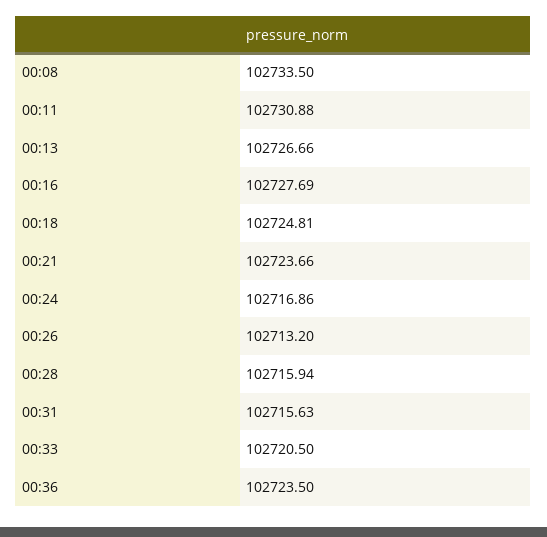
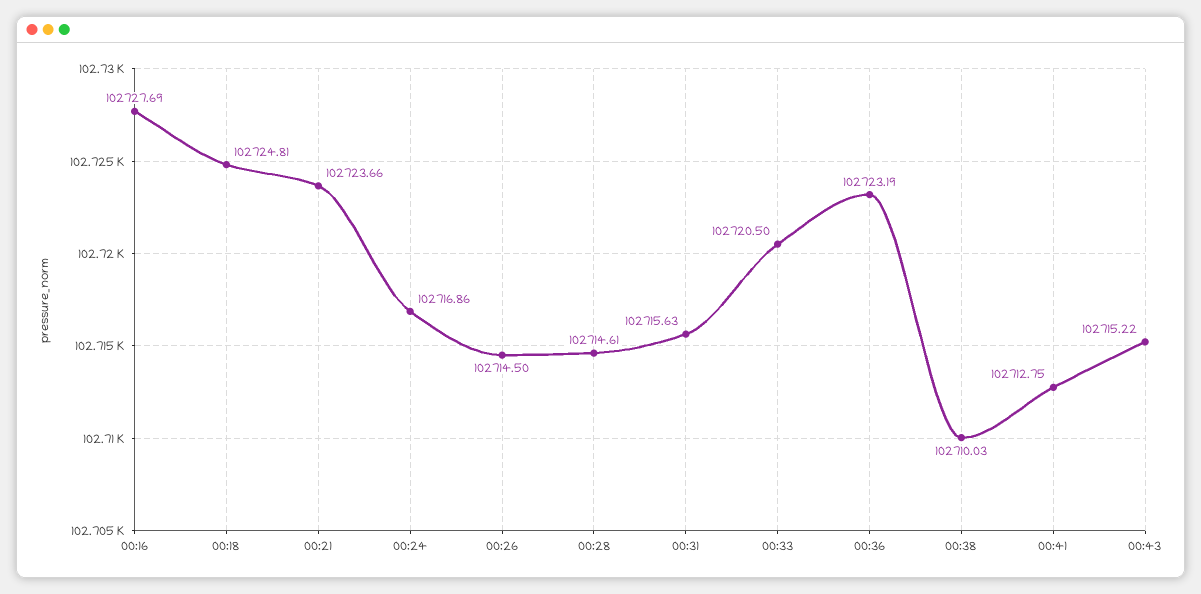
00:08: 102733.5 -> none
00:11: 102730.88 -> none
00:13: 102726.66 -> none
00:26: 102713.2 -> 102714.5
00:28: 102715.94 -> 102714.61
00:36: 102723.5 -> 102723.19
00:38: none -> 102710.03
00:41: none -> 102712.75
00:43: none -> 102715.22

